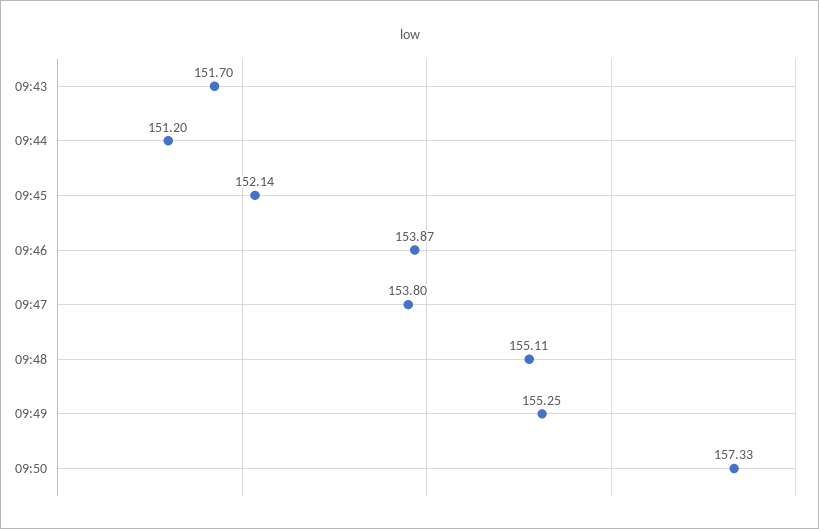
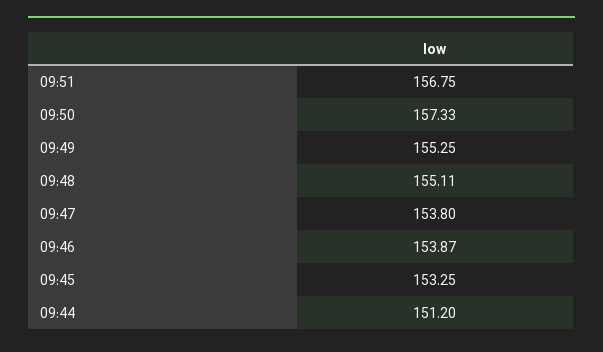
09:43: 151.7 -> none
09:45: 152.14 -> 153.25
09:51: none -> 156.75

